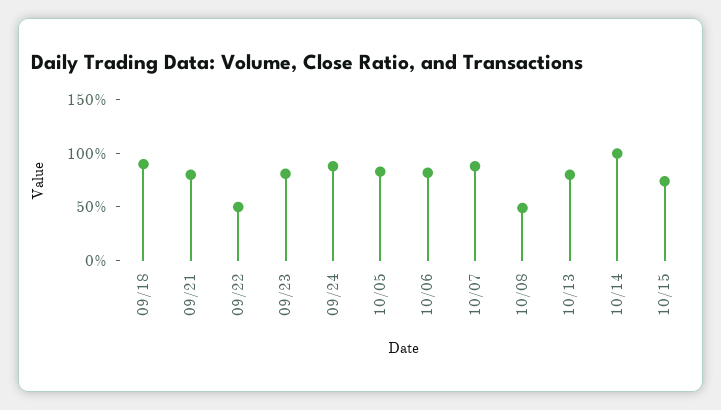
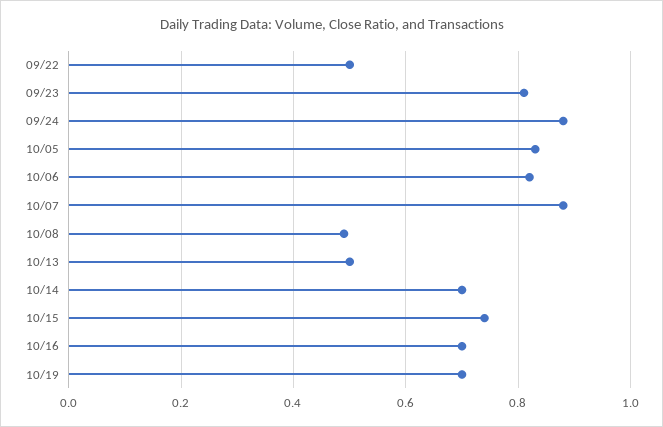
09/18: 0.9 -> none
09/21: 0.8 -> none
10/13: 0.8 -> 0.5
10/14: 1 -> 0.7
10/16: none -> 0.7
10/19: none -> 0.7

